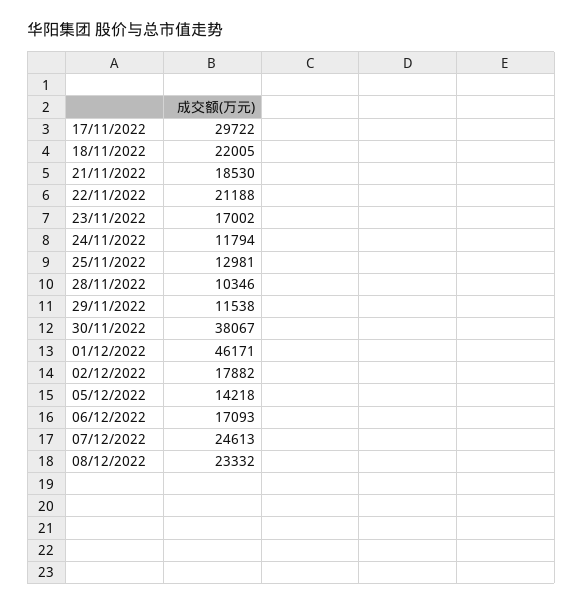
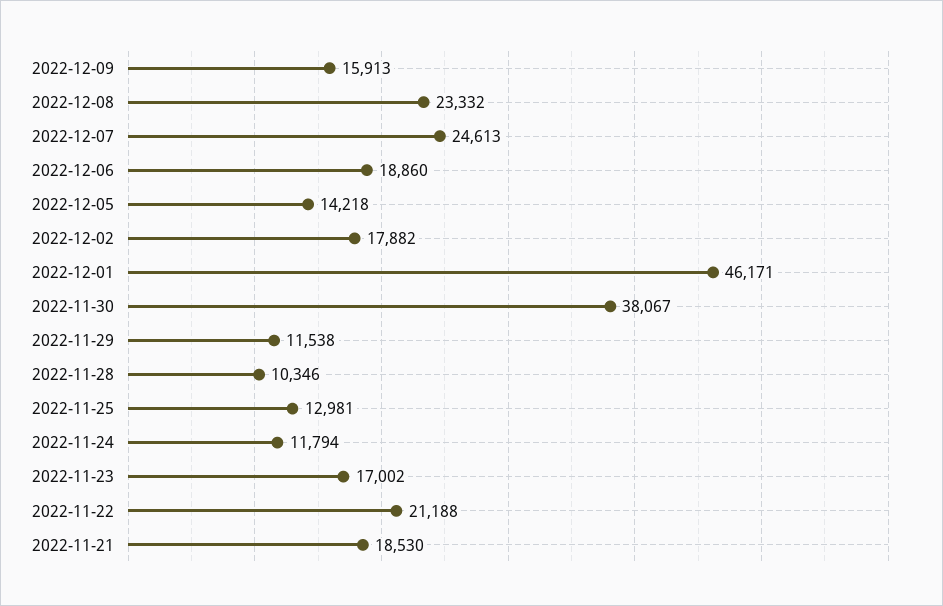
17/11/2022: 29722 -> none
18/11/2022: 22005 -> none
06/12/2022: 17093 -> 18860
2022-12-09: none -> 15913

